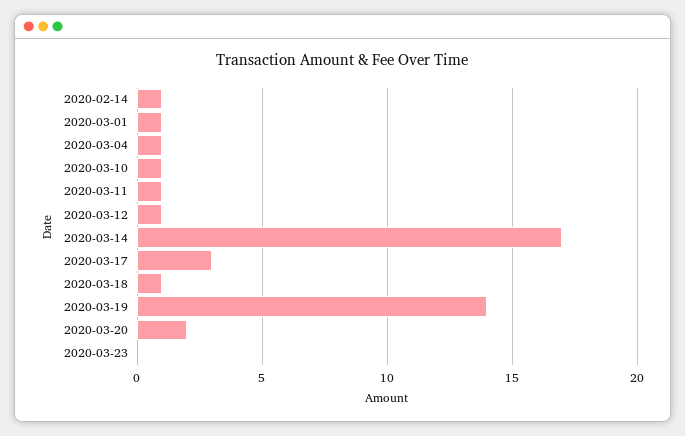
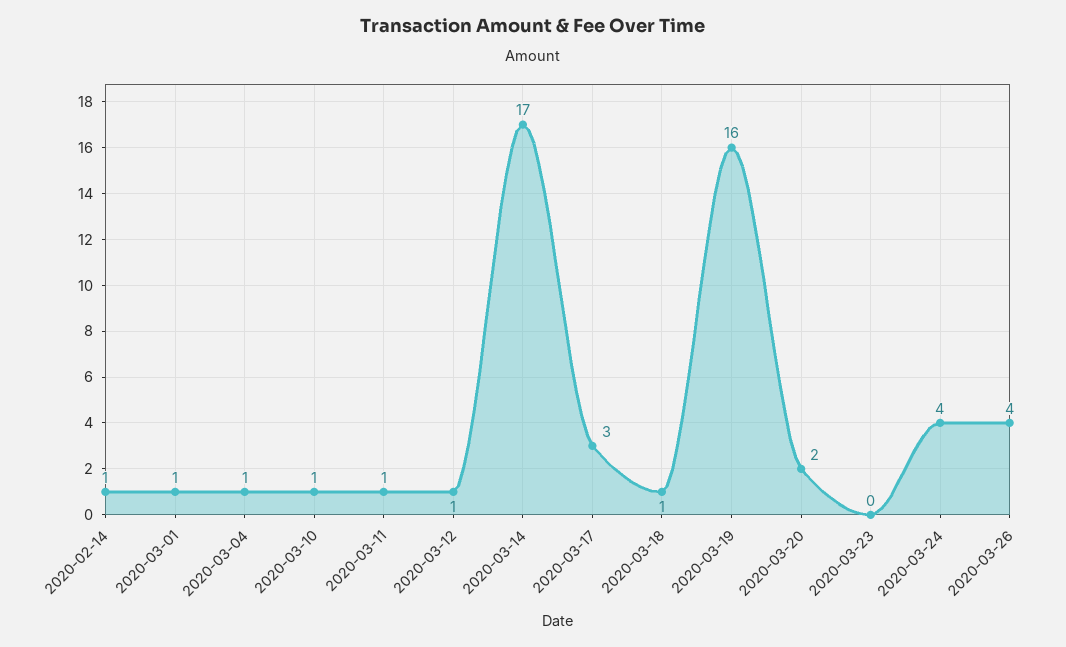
2020-03-19: 14 -> 16
2020-03-24: none -> 4
2020-03-26: none -> 4

